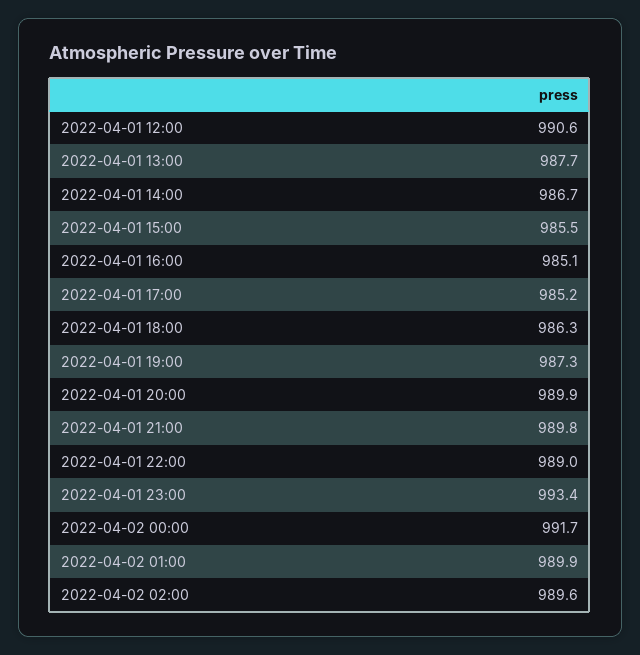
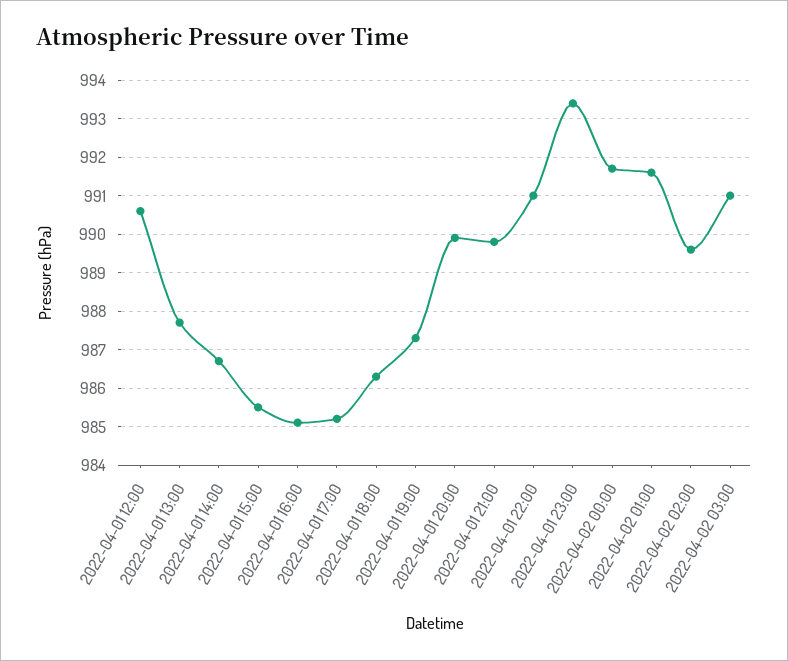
2022-04-01 22:00: 989 -> 991
2022-04-02 01:00: 989.9 -> 991.5
2022-04-02 03:00: none -> 991

